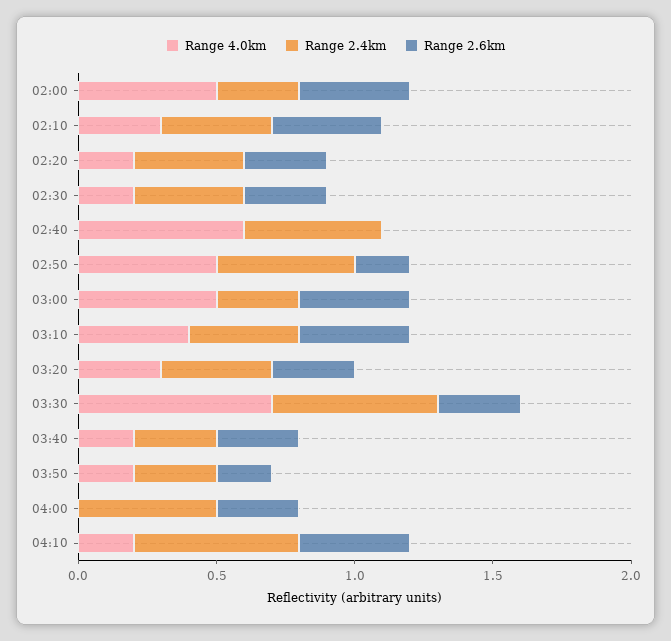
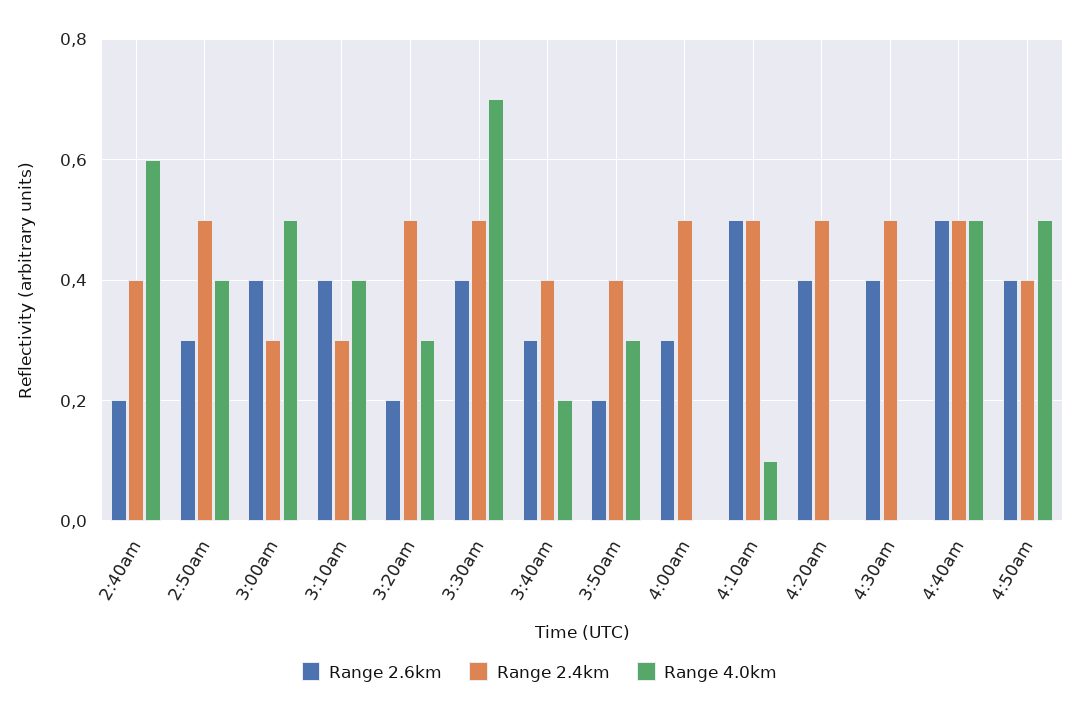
Range 4.0km, 02:00: 0.5 -> none
Range 2.4km, 02:00: 0.3 -> none
Range 2.6km, 02:00: 0.4 -> none
Range 4.0km, 02:10: 0.3 -> none
Range 2.4km, 02:10: 0.4 -> none
Range 2.6km, 02:10: 0.4 -> none
Range 4.0km, 02:20: 0.2 -> none
Range 2.4km, 02:20: 0.4 -> none
Range 2.6km, 02:20: 0.3 -> none
Range 4.0km, 02:30: 0.2 -> none
Range 2.4km, 02:30: 0.4 -> none
Range 2.6km, 02:30: 0.3 -> none
Range 2.4km, 02:40: 0.5 -> 0.4
Range 2.6km, 02:40: 0 -> 0.2
Range 4.0km, 02:50: 0.5 -> 0.4
Range 2.6km, 02:50: 0.2 -> 0.3
Range 2.4km, 03:10: 0.4 -> 0.3
Range 2.4km, 03:20: 0.4 -> 0.5
Range 2.6km, 03:20: 0.3 -> 0.2
Range 2.4km, 03:30: 0.6 -> 0.5
Range 2.6km, 03:30: 0.3 -> 0.4
Range 2.4km, 03:40: 0.3 -> 0.4
Range 4.0km, 03:50: 0.2 -> 0.3
Range 2.4km, 03:50: 0.3 -> 0.4
Range 4.0km, 04:10: 0.2 -> 0.1
Range 2.4km, 04:10: 0.6 -> 0.5
Range 2.6km, 04:10: 0.4 -> 0.5
Range 2.6km, 4:20am: none -> 0.4
Range 2.4km, 4:20am: none -> 0.5
Range 4.0km, 4:20am: none -> 0
Range 2.6km, 4:30am: none -> 0.4
Range 2.4km, 4:30am: none -> 0.5
Range 4.0km, 4:30am: none -> 0
Range 2.6km, 4:40am: none -> 0.5
Range 2.4km, 4:40am: none -> 0.5
Range 4.0km, 4:40am: none -> 0.5
Range 2.6km, 4:50am: none -> 0.4
Range 2.4km, 4:50am: none -> 0.4
Range 4.0km, 4:50am: none -> 0.5

